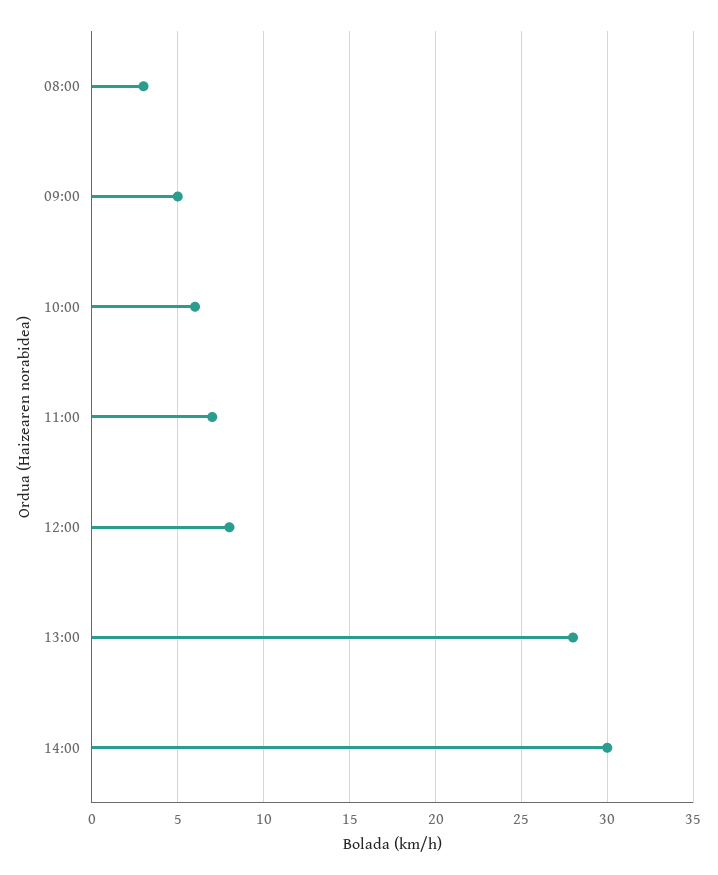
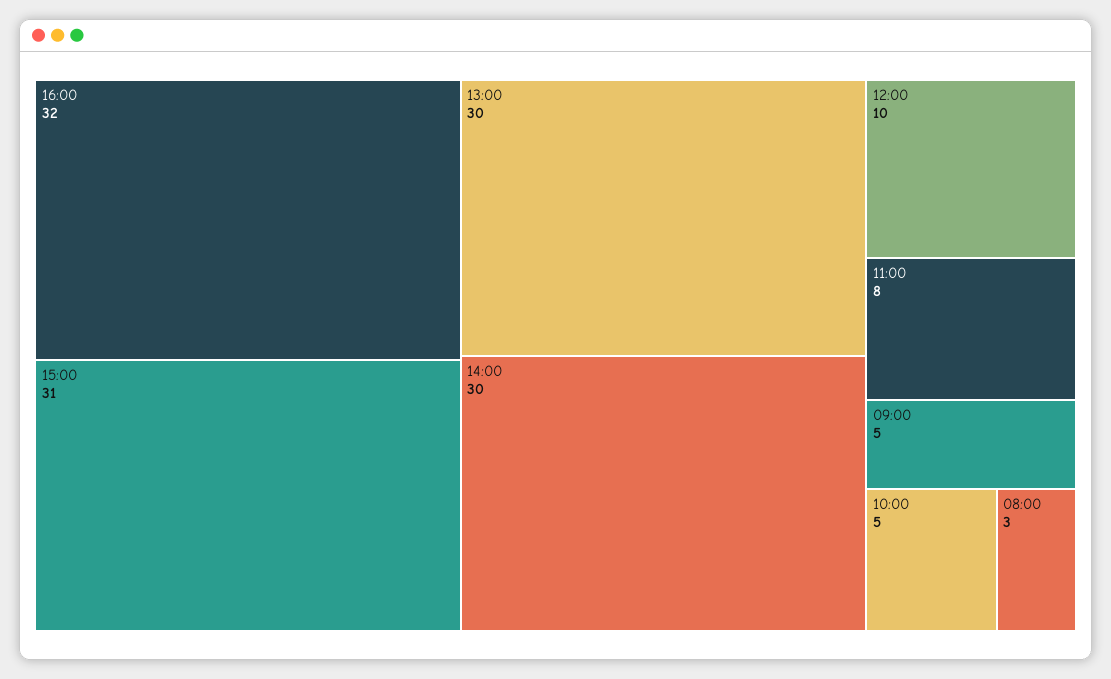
10:00: 6 -> 5
11:00: 7 -> 8
12:00: 8 -> 10
13:00: 28 -> 30
16:00: none -> 32
15:00: none -> 31

